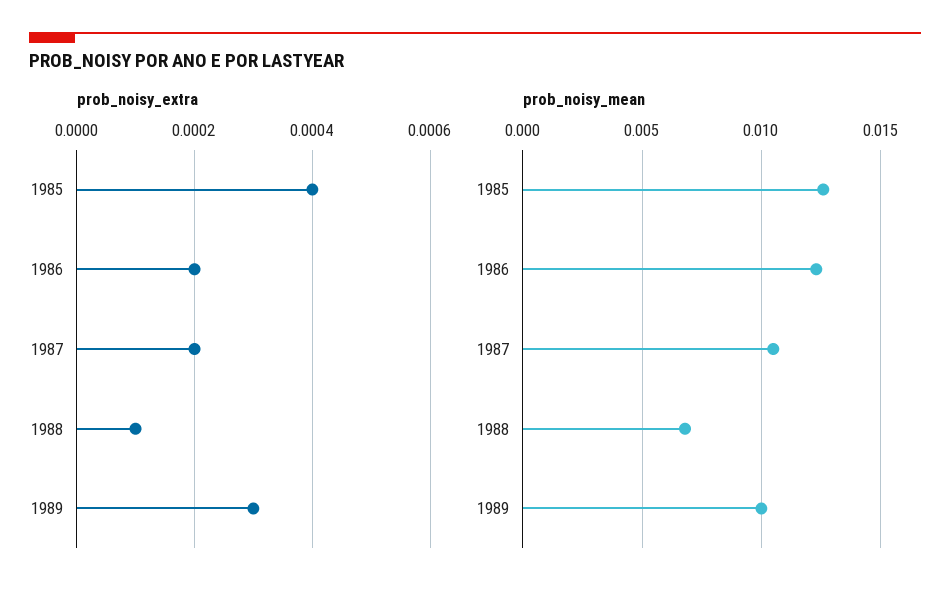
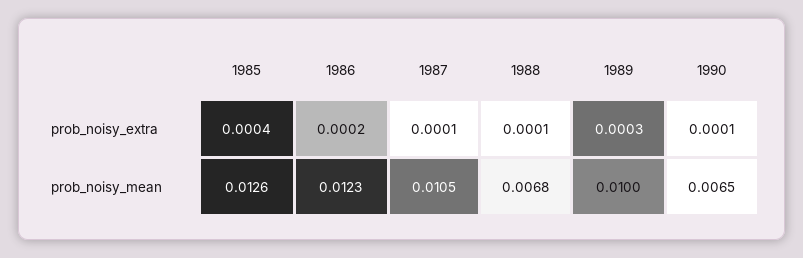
prob_noisy_extra, 1987: 0.0002 -> 0.0001
prob_noisy_extra, 1990: none -> 0.0001
prob_noisy_mean, 1990: none -> 0.0065

